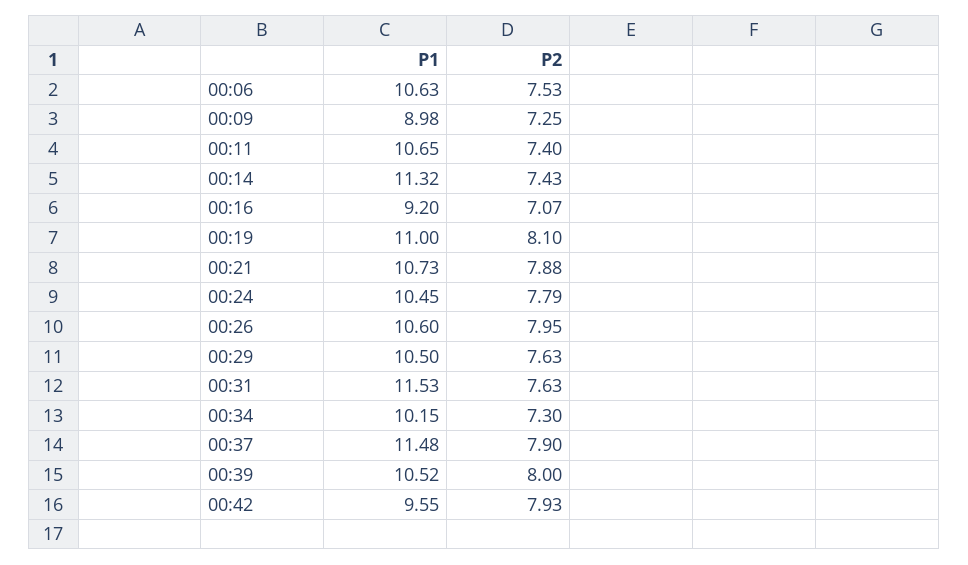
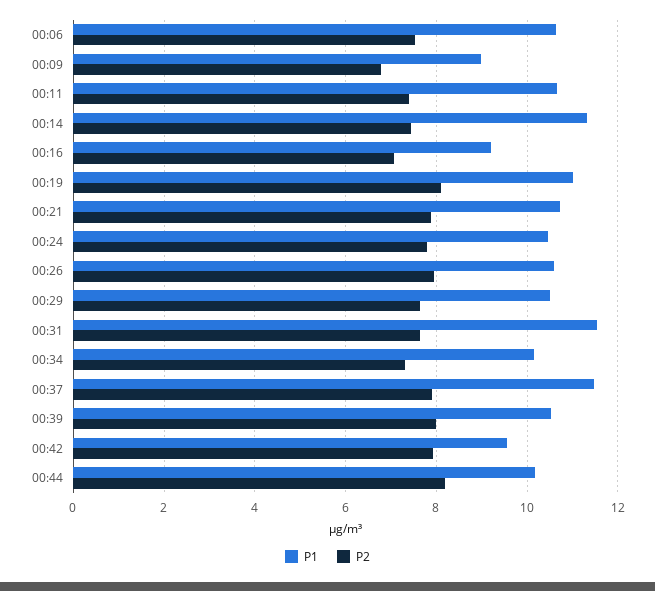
P2, 00:09: 7.25 -> 6.8
P1, 00:44: none -> 10.2
P2, 00:44: none -> 8.2

